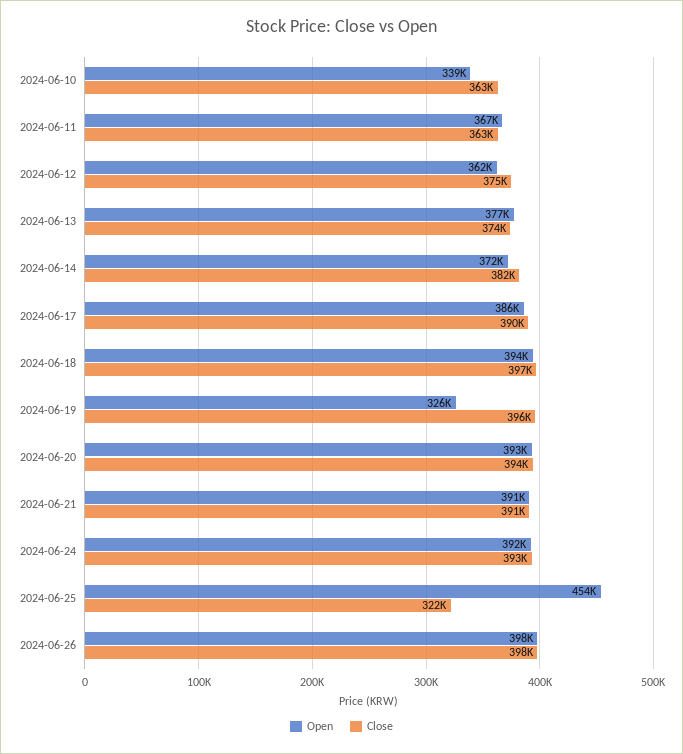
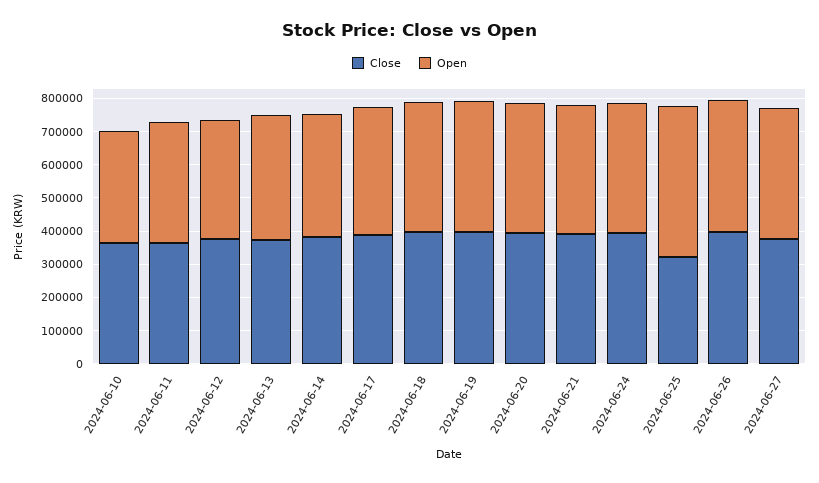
Open, 2024-06-19: 326000 -> 400000
Close, 2024-06-27: none -> 375000
Open, 2024-06-27: none -> 400000

